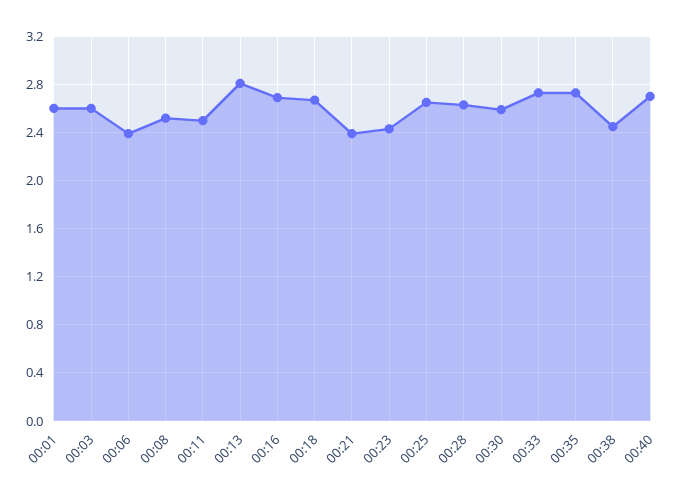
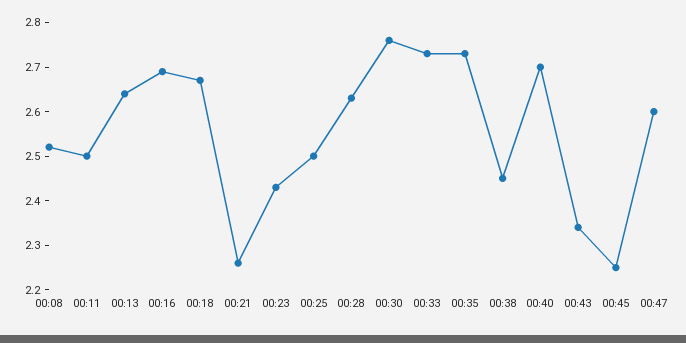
00:01: 2.6 -> none
00:03: 2.6 -> none
00:06: 2.4 -> none
00:13: 2.8 -> 2.65
00:21: 2.4 -> 2.25
00:25: 2.65 -> 2.5
00:30: 2.6 -> 2.75
00:43: none -> 2.35
00:45: none -> 2.25
00:47: none -> 2.6

